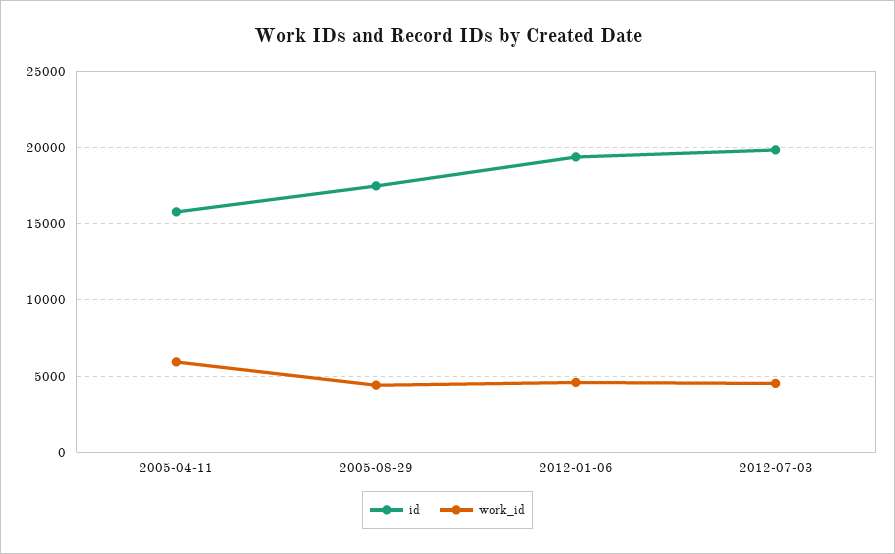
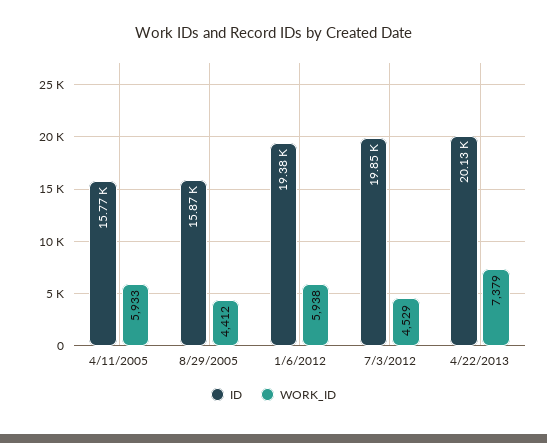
id, 2005-08-29: 17500 -> 15870
work_id, 2012-01-06: 4500 -> 5938
id, 4/22/2013: none -> 20130
work_id, 4/22/2013: none -> 7379

